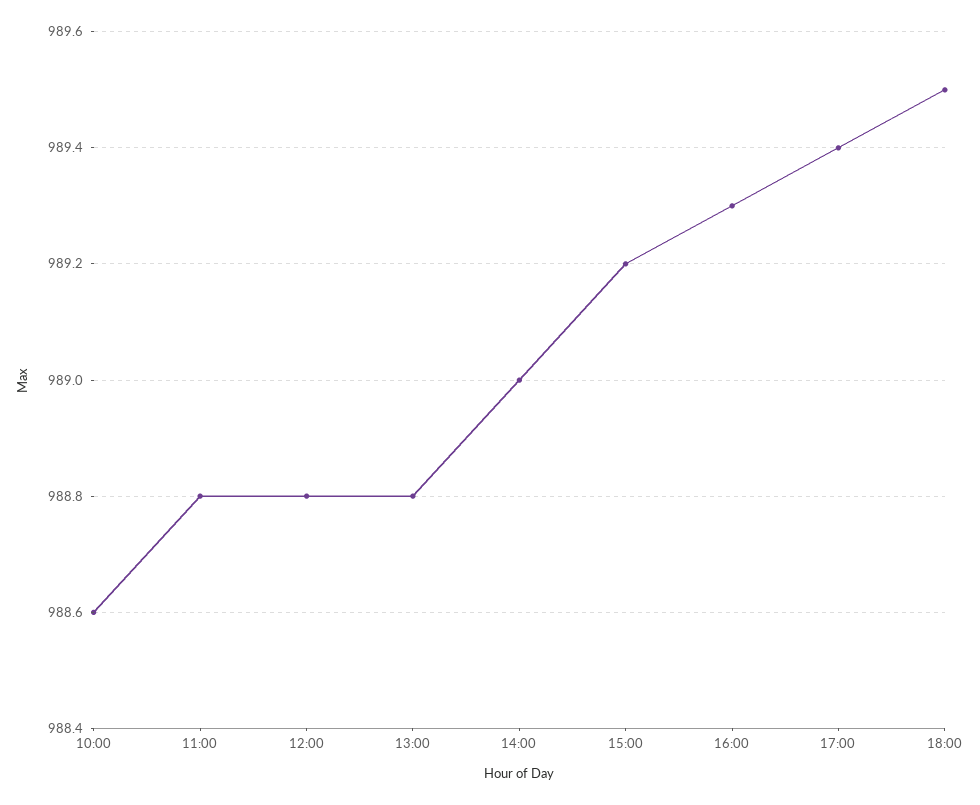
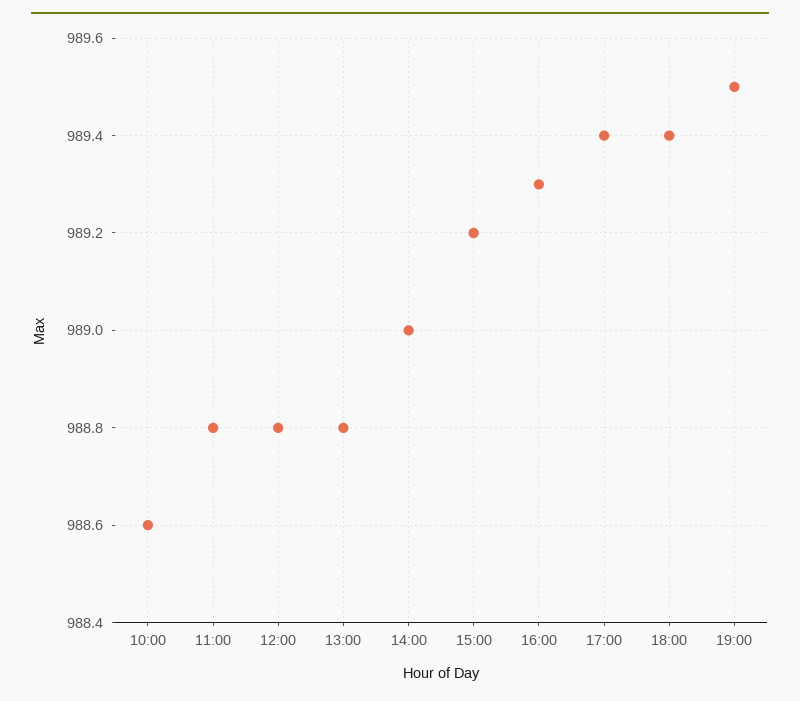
18:00: 989.5 -> 989.4
19:00: none -> 989.5

